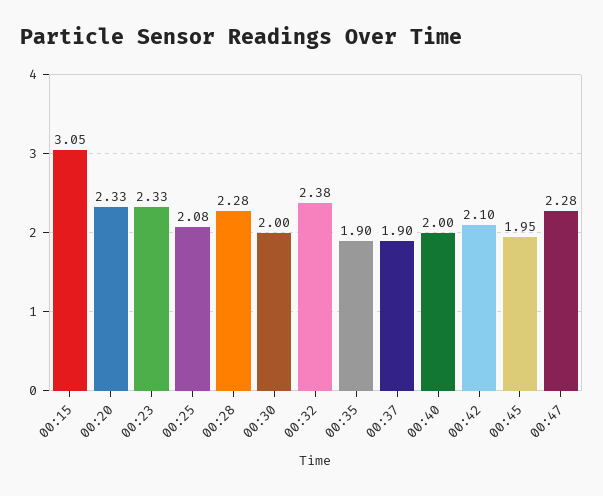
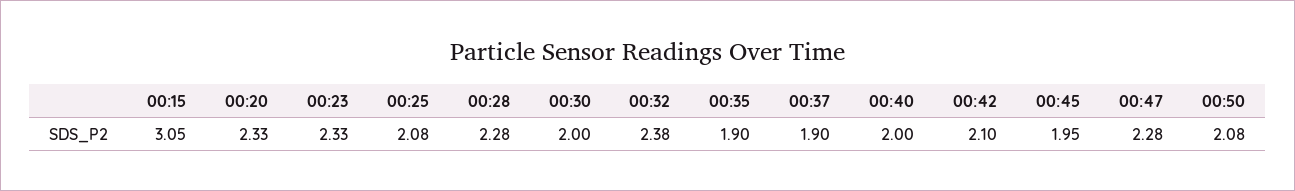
00:50: none -> 2.08

